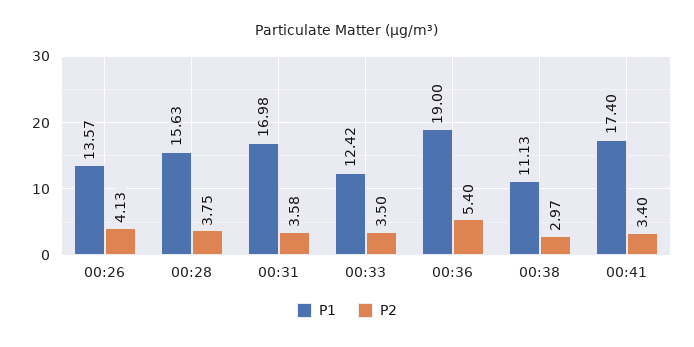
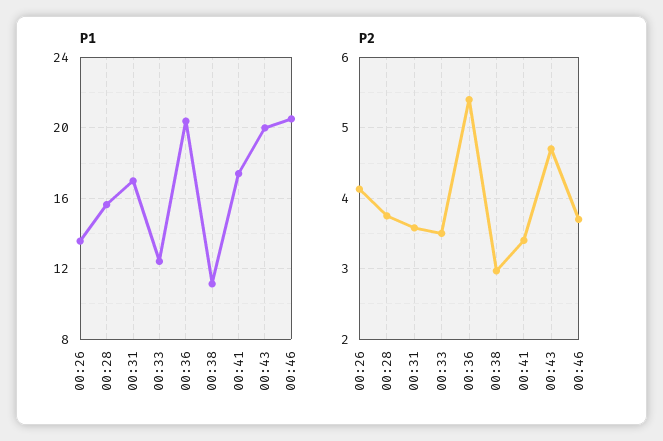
P1, 00:36: 19 -> 20.5
P1, 00:43: none -> 20
P1, 00:46: none -> 20.5
P2, 00:43: none -> 4.7
P2, 00:46: none -> 3.7

